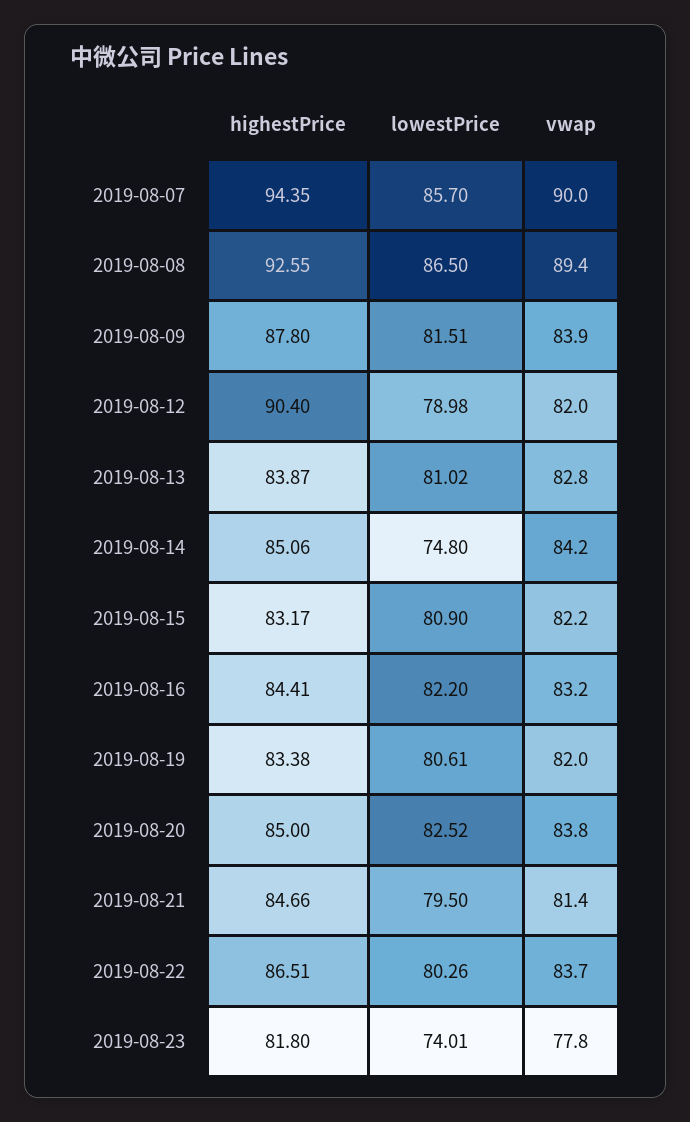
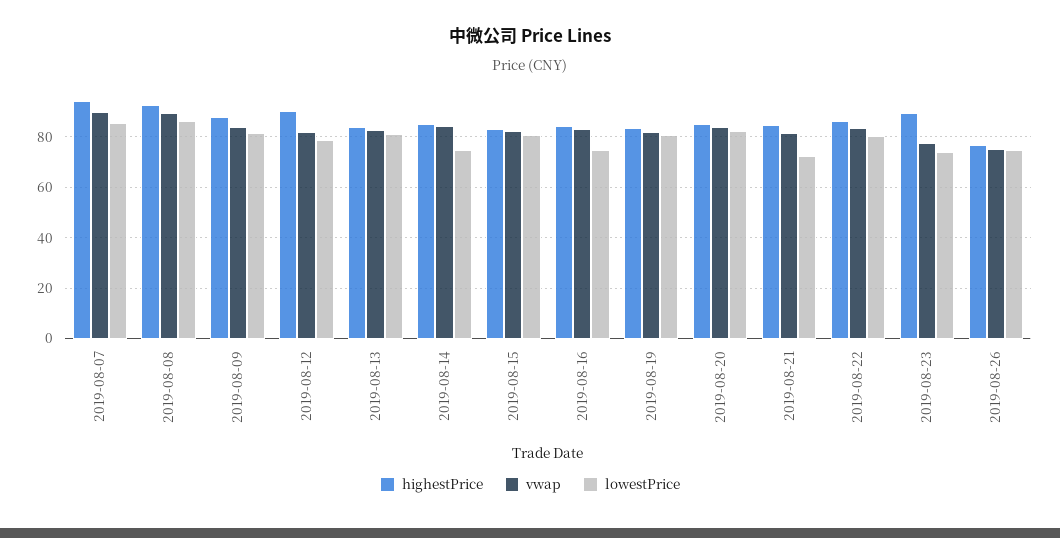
lowestPrice, 2019-08-16: 82.2 -> 75
lowestPrice, 2019-08-21: 79.5 -> 72.5
highestPrice, 2019-08-23: 81.8 -> 90
highestPrice, 2019-08-26: none -> 77.5
vwap, 2019-08-26: none -> 75
lowestPrice, 2019-08-26: none -> 75

